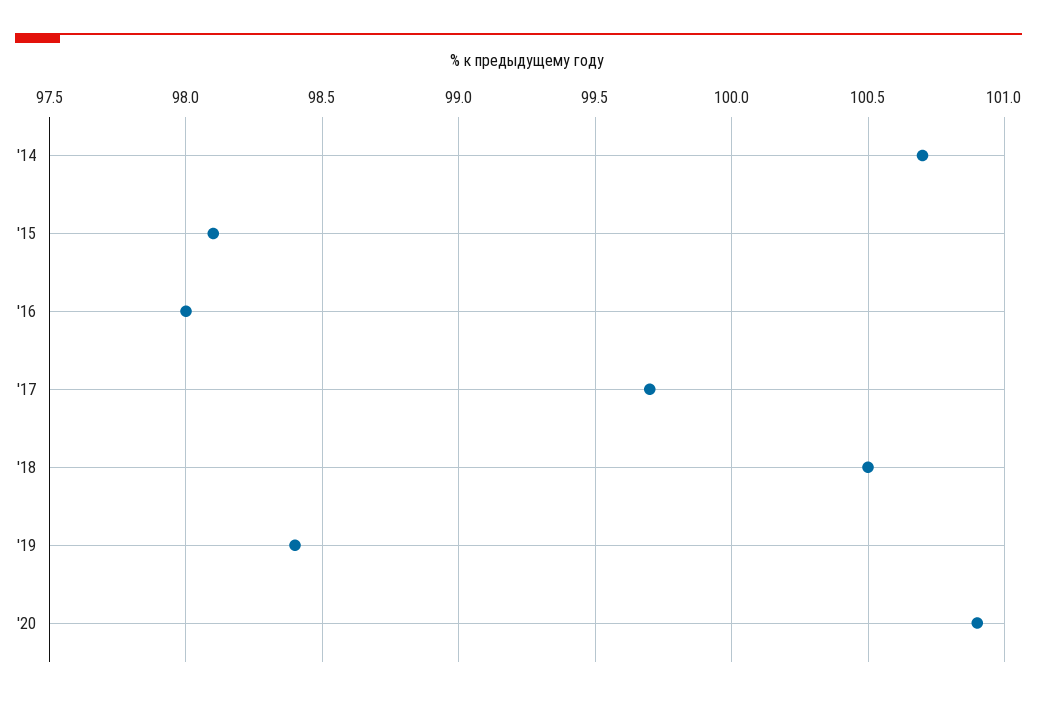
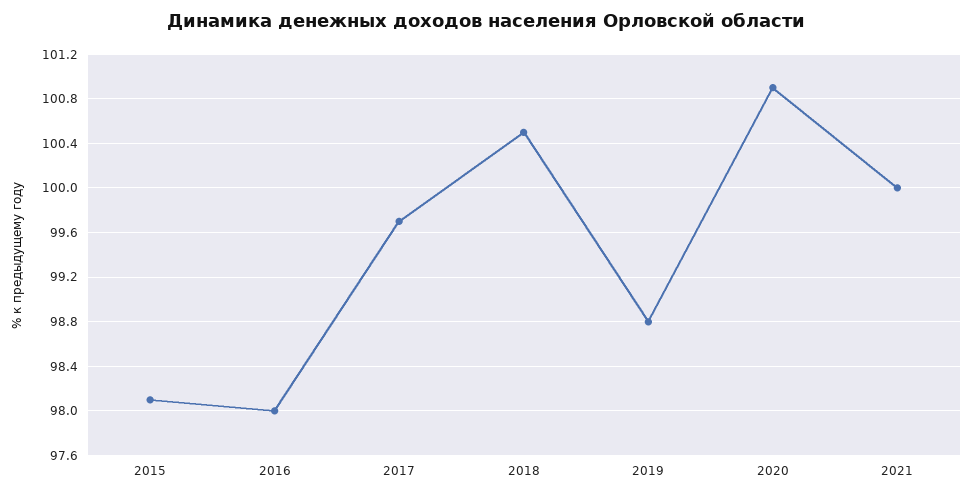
'14: 100.7 -> none
'19: 98.4 -> 98.8
2021: none -> 100

